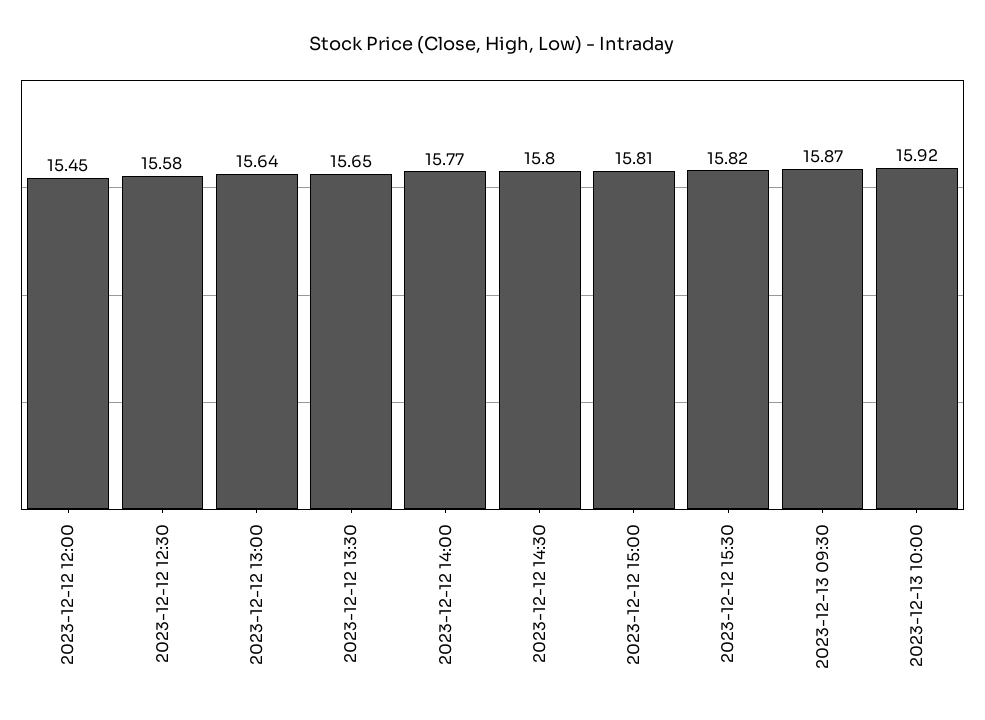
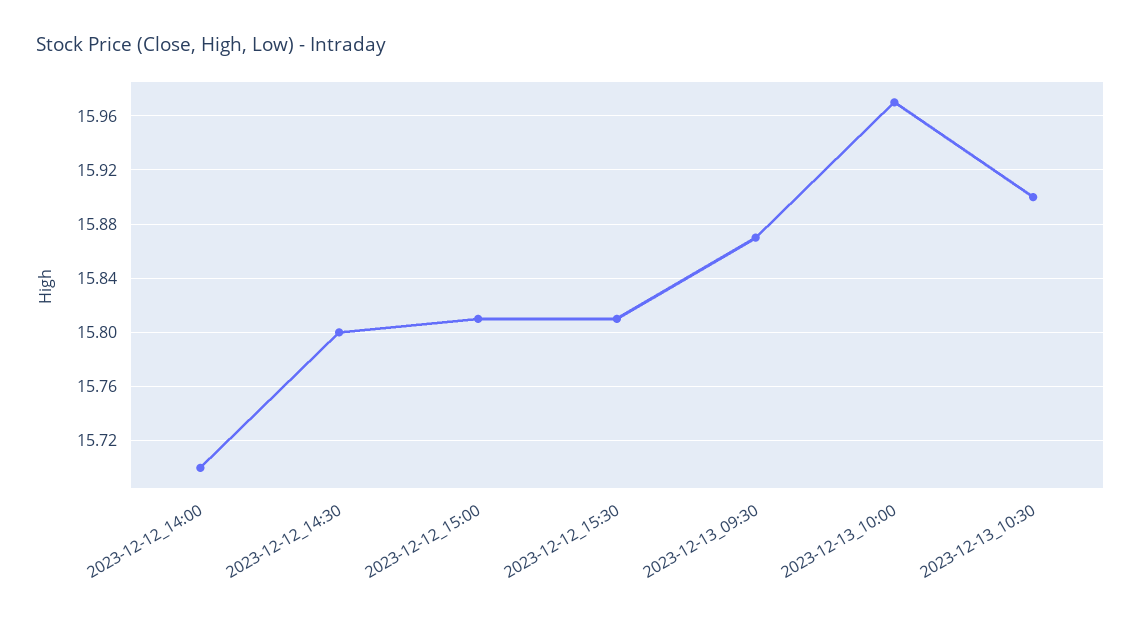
2023-12-12 12:00: 15.45 -> none
2023-12-12 12:30: 15.58 -> none
2023-12-12 13:00: 15.64 -> none
2023-12-12 13:30: 15.65 -> none
2023-12-12 14:00: 15.77 -> 15.7
2023-12-12 15:30: 15.82 -> 15.81
2023-12-13 10:00: 15.92 -> 15.97
2023-12-13_10:30: none -> 15.9

